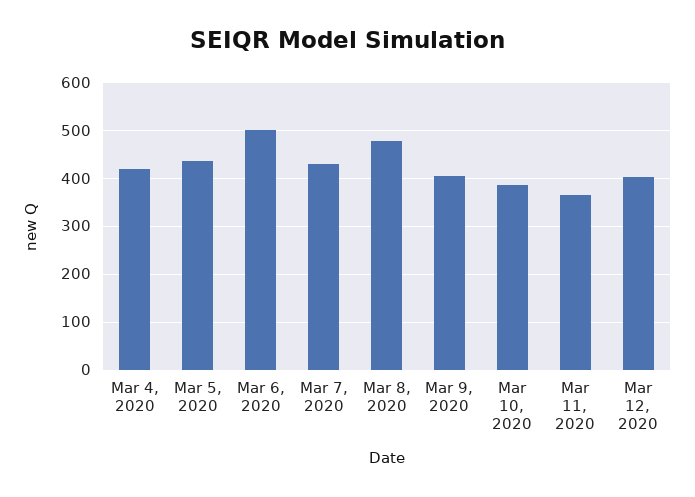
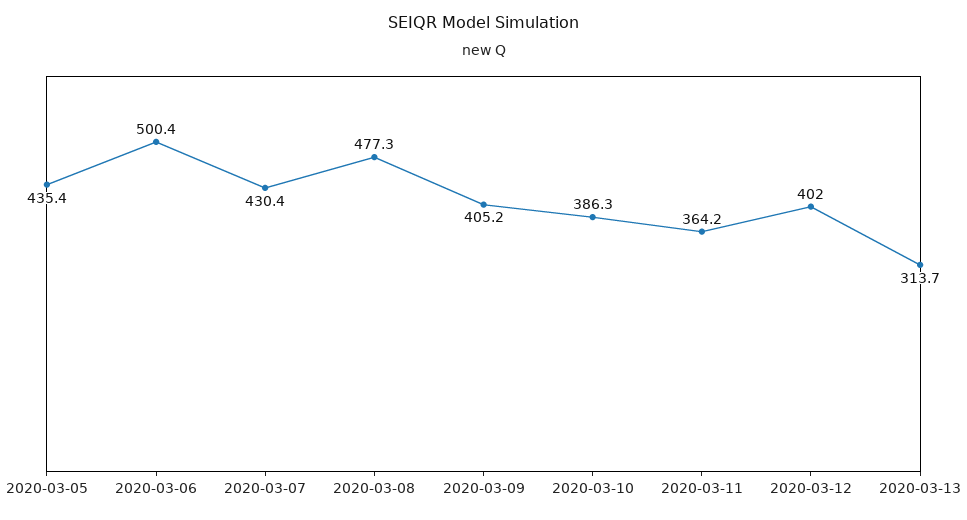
Mar 4, 2020: 420 -> none
2020-03-13: none -> 313.7

